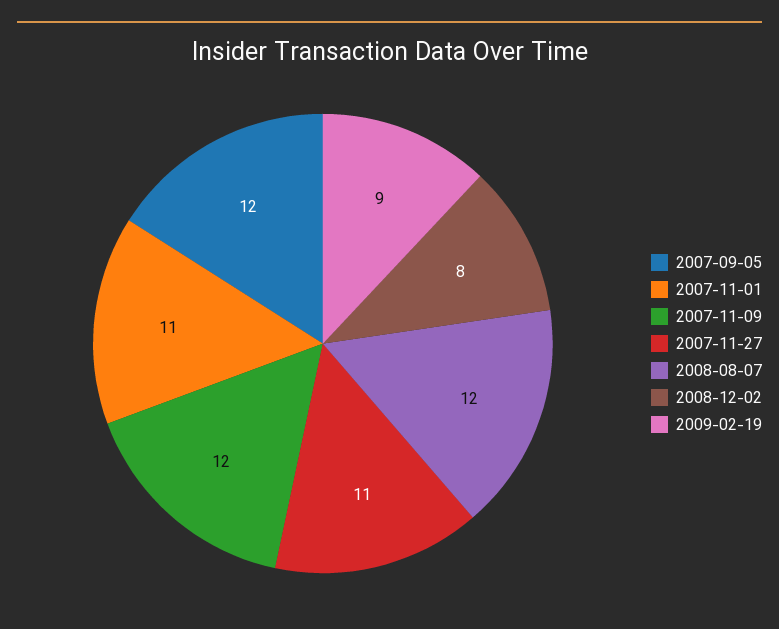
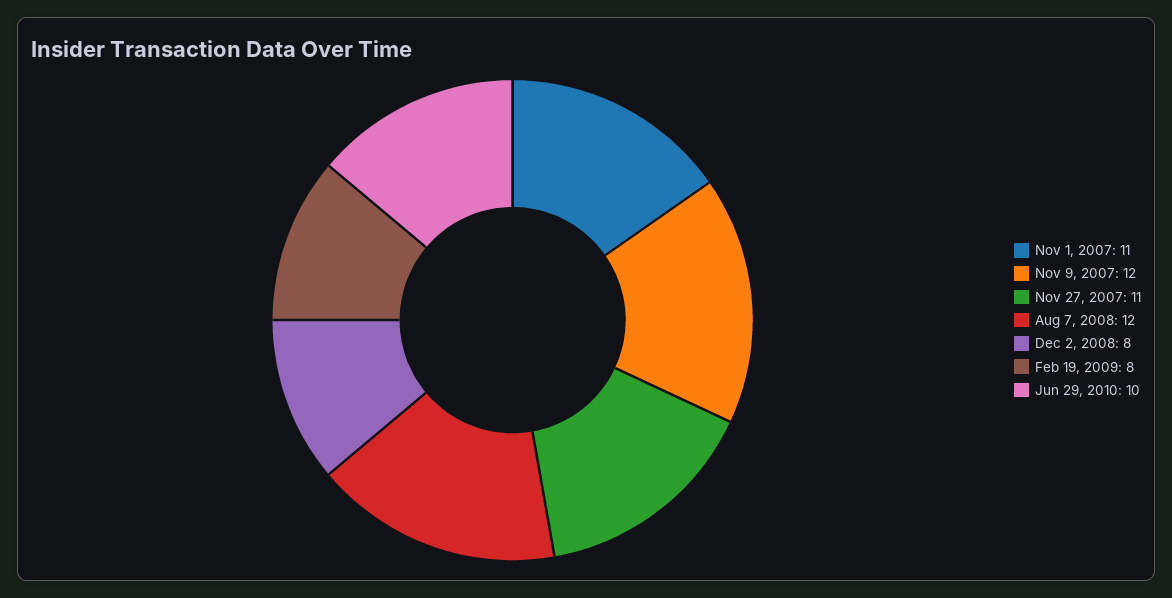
2007-09-05: 12 -> none
2009-02-19: 9 -> 8
Jun 29, 2010: none -> 10

